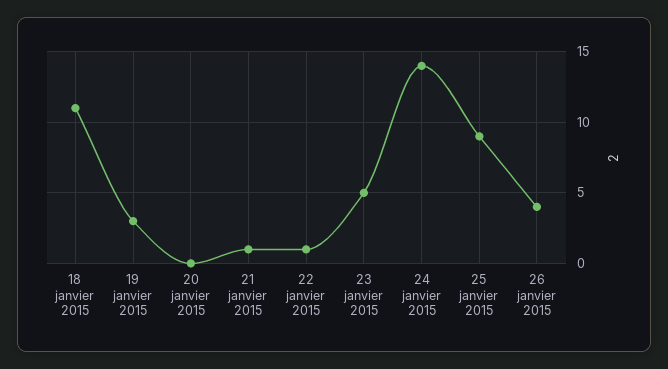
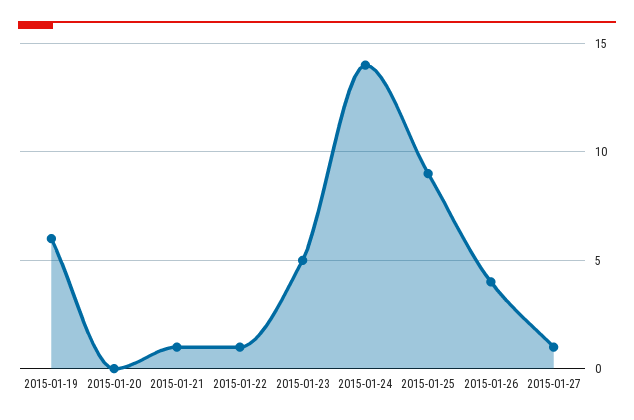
18 janvier 2015: 11 -> none
19 janvier 2015: 3 -> 6
2015-01-27: none -> 1

